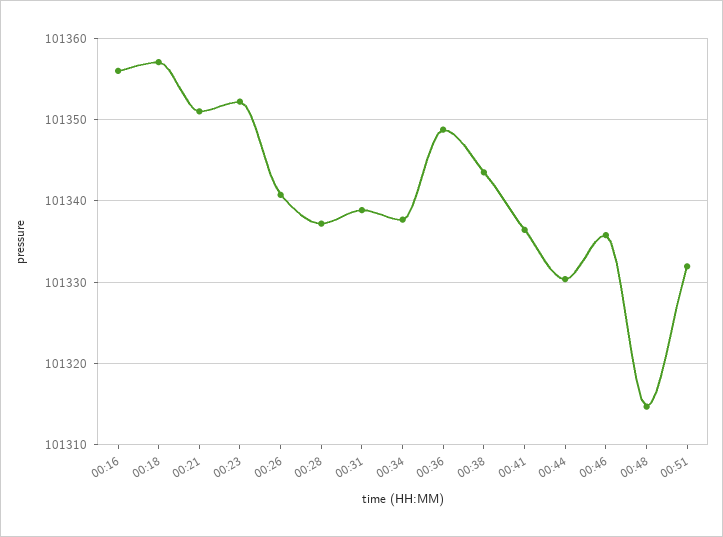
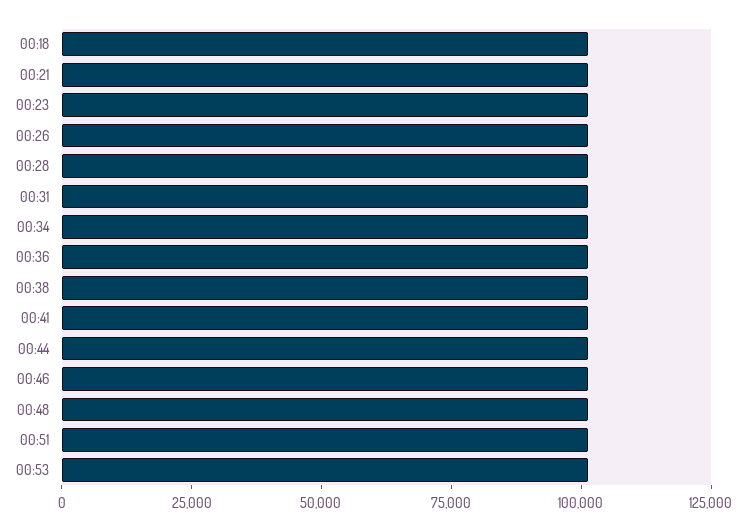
00:16: 101356 -> none
00:53: none -> 100000

